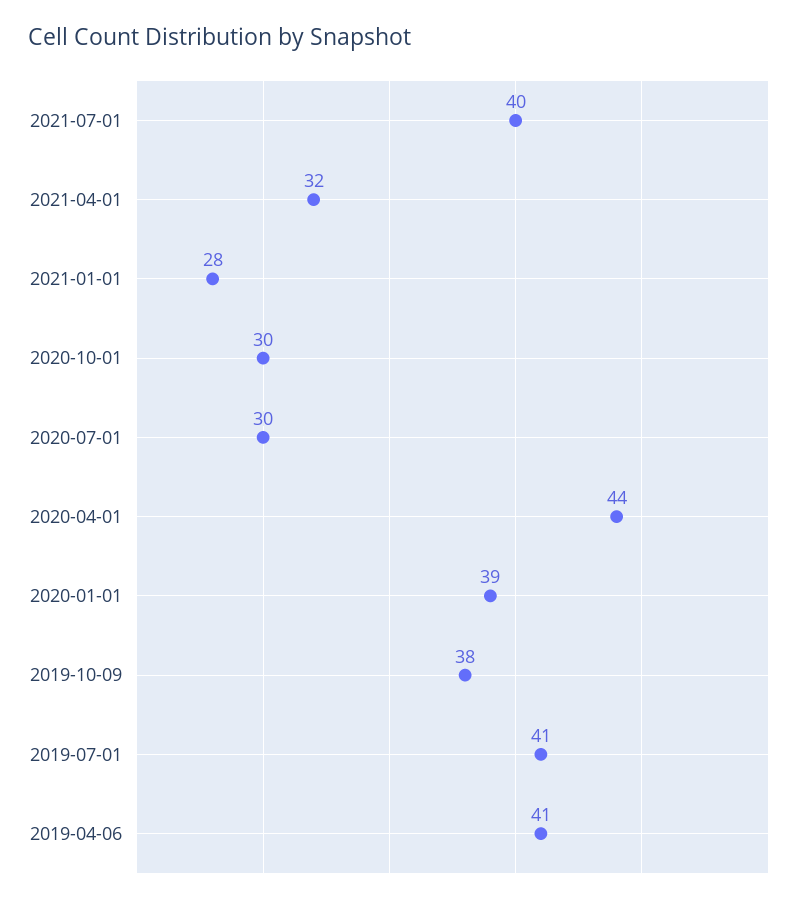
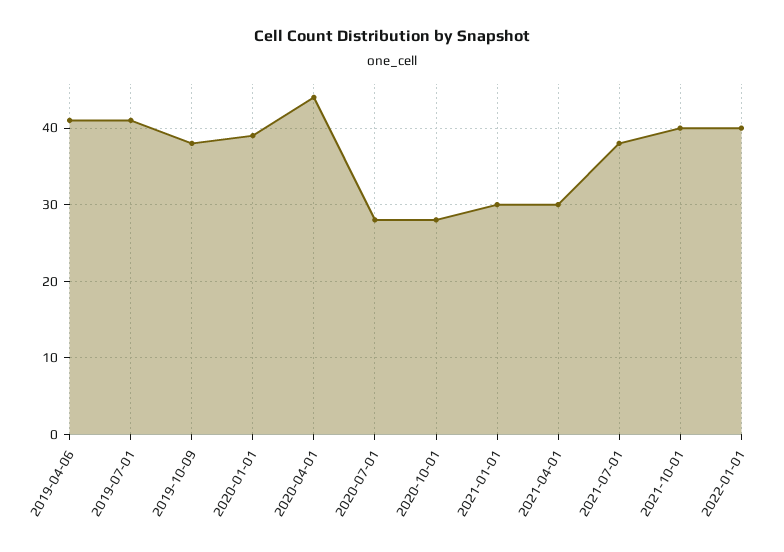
2021-07-01: 40 -> 38
2021-04-01: 32 -> 30
2021-01-01: 28 -> 30
2020-10-01: 30 -> 28
2020-07-01: 30 -> 28
2021-10-01: none -> 40
2022-01-01: none -> 40

